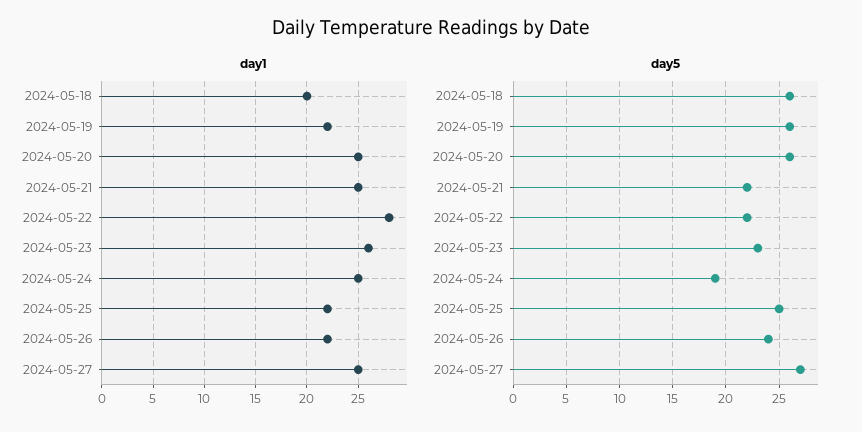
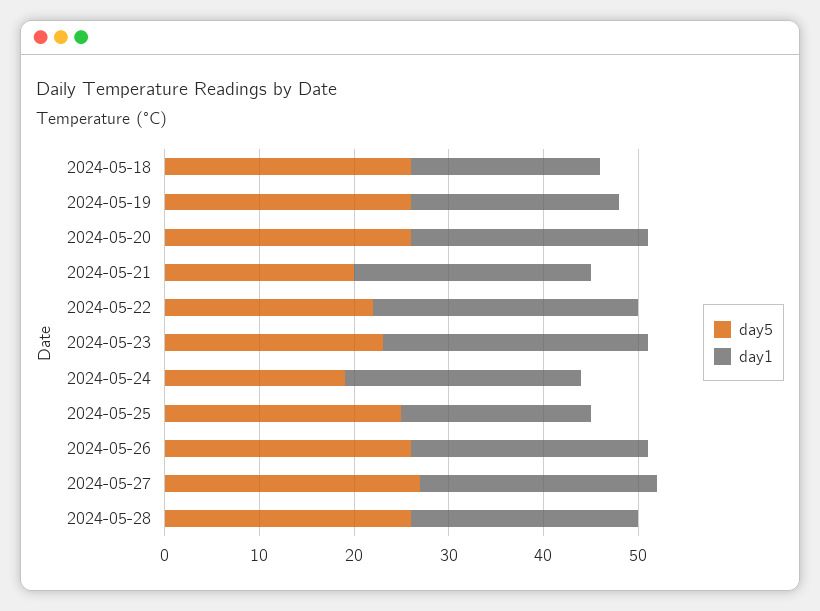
day1, 2024-05-23: 26 -> 28
day1, 2024-05-25: 22 -> 20
day1, 2024-05-26: 22 -> 25
day5, 2024-05-21: 22 -> 20
day5, 2024-05-26: 24 -> 26
day5, 2024-05-28: none -> 26
day1, 2024-05-28: none -> 24

